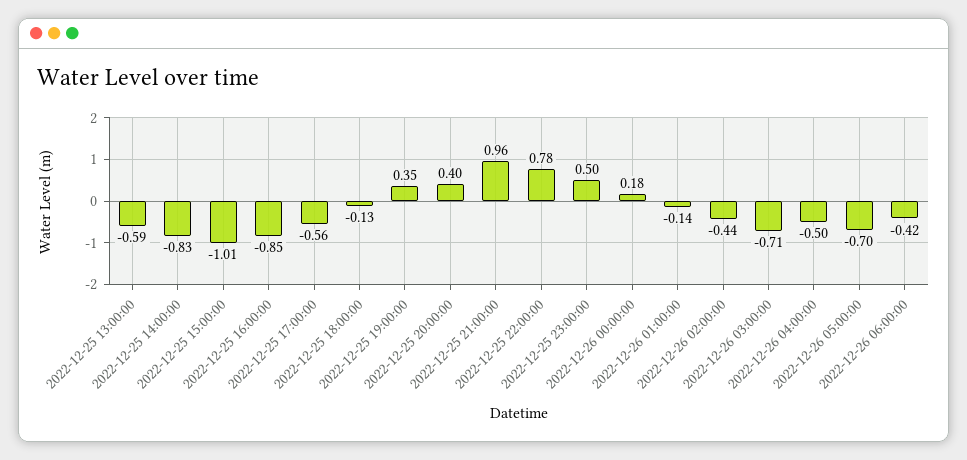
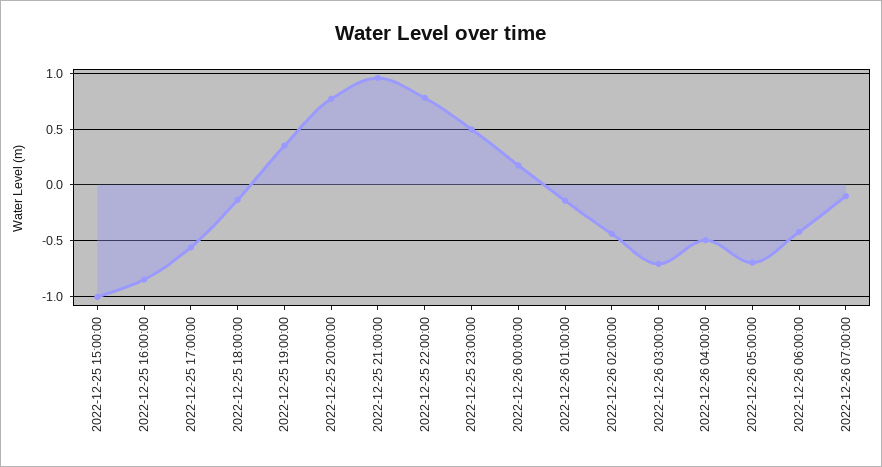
2022-12-25 13:00:00: -0.59 -> none
2022-12-25 14:00:00: -0.83 -> none
2022-12-25 20:00:00: 0.4 -> 0.8
2022-12-26 07:00:00: none -> -0.1

